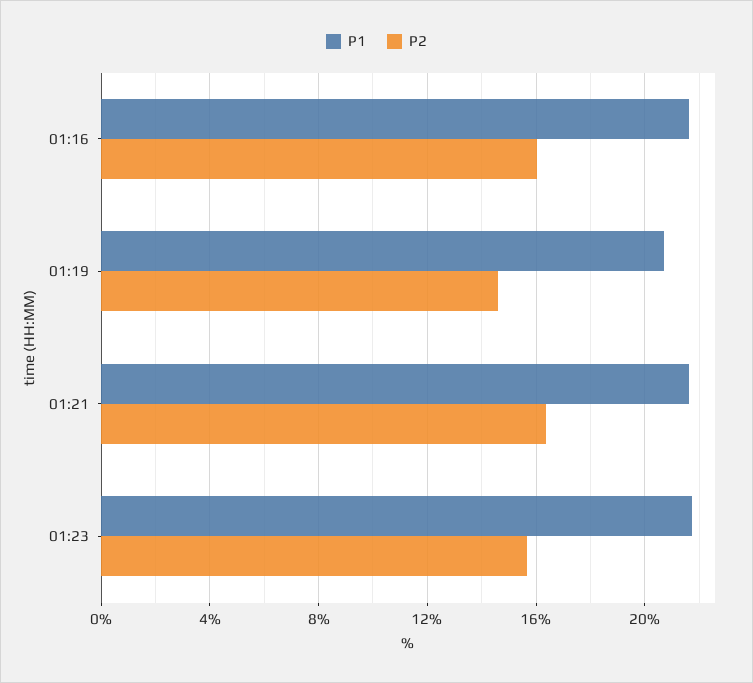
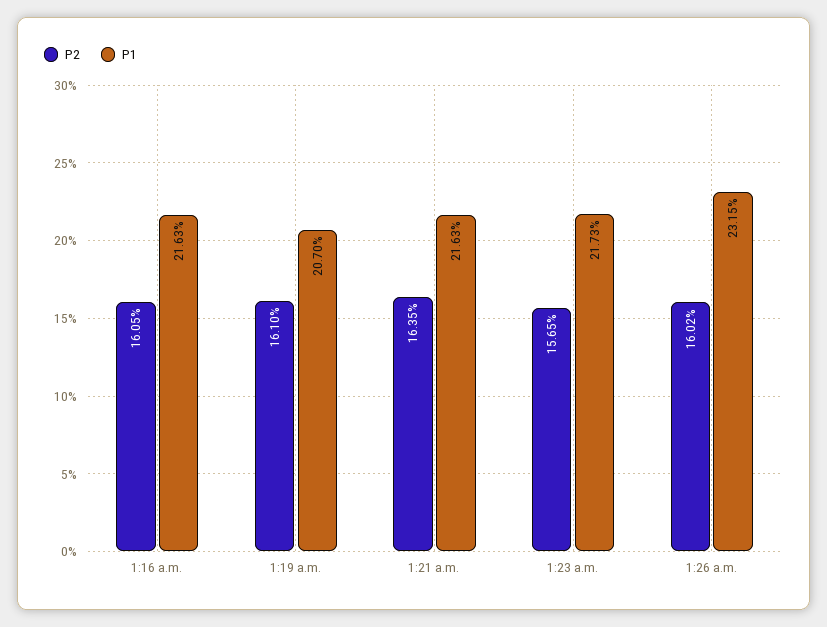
P2, 01:19: 14.5 -> 16.1
P2, 1:26 a.m.: none -> 16.02
P1, 1:26 a.m.: none -> 23.15

